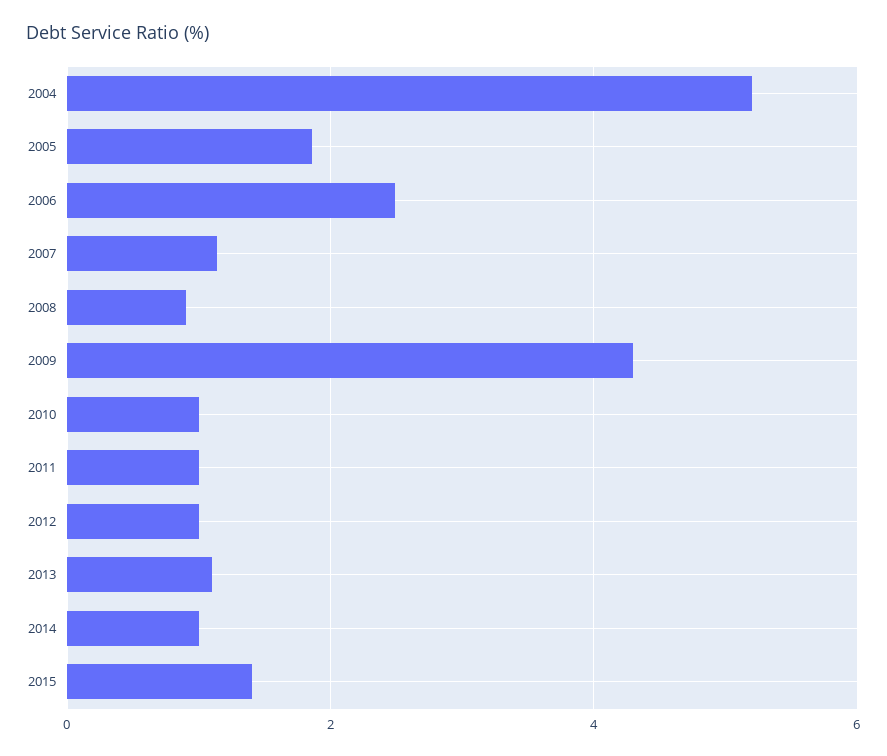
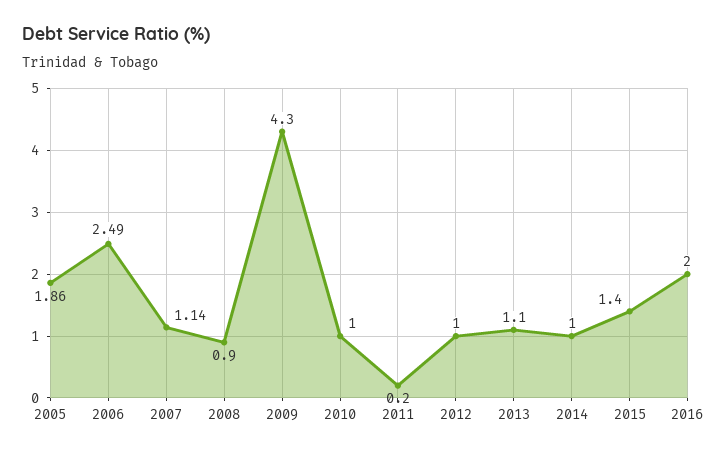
2004: 5.2 -> none
2011: 1 -> 0.2
2016: none -> 2

